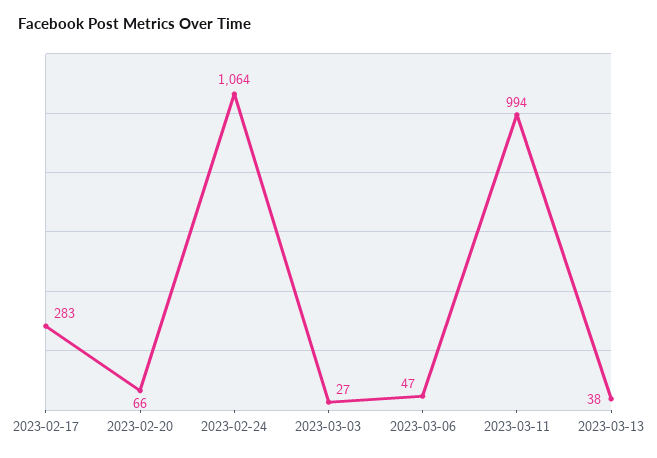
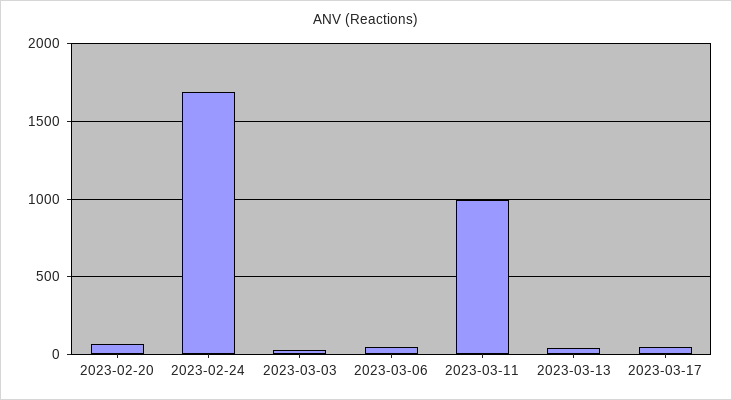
2023-02-17: 283 -> none
2023-02-24: 1064 -> 1700
2023-03-17: none -> 50

